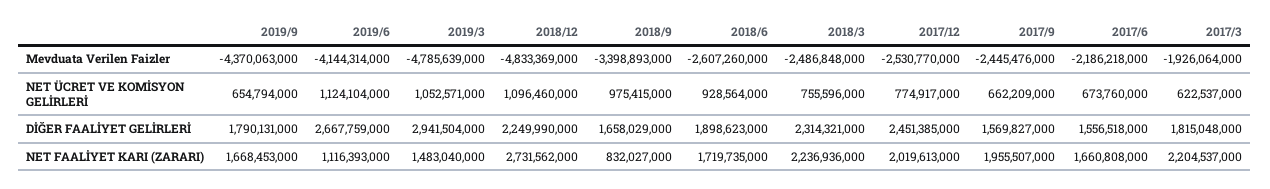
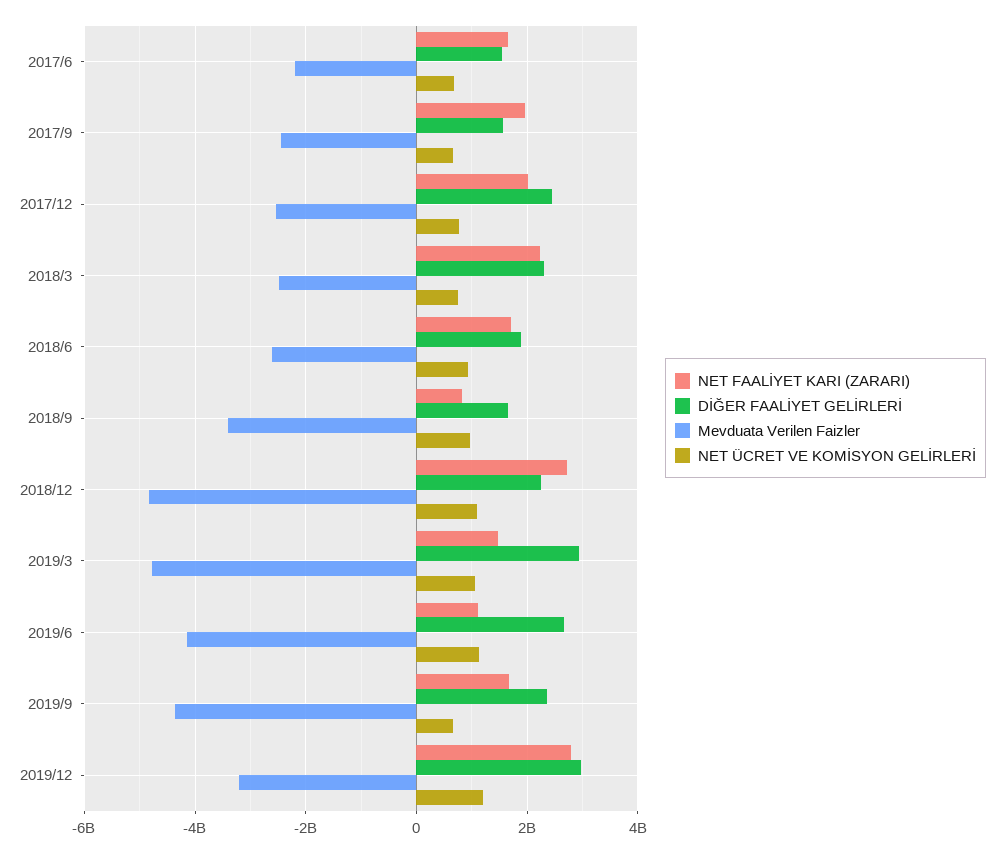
Mevduata Verilen Faizler, 2017/3: -1926064000 -> none
NET ÜCRET VE KOMİSYON GELİRLERİ, 2017/3: 622537000 -> none
DİĞER FAALİYET GELİRLERİ, 2019/9: 1790131000 -> 2400000000
DİĞER FAALİYET GELİRLERİ, 2017/3: 1815048000 -> none
NET FAALİYET KARI (ZARARI), 2017/3: 2204537000 -> none
NET FAALİYET KARI (ZARARI), 2019/12: none -> 2800000000
DİĞER FAALİYET GELİRLERİ, 2019/12: none -> 3000000000
Mevduata Verilen Faizler, 2019/12: none -> -3200000000
NET ÜCRET VE KOMİSYON GELİRLERİ, 2019/12: none -> 1200000000

